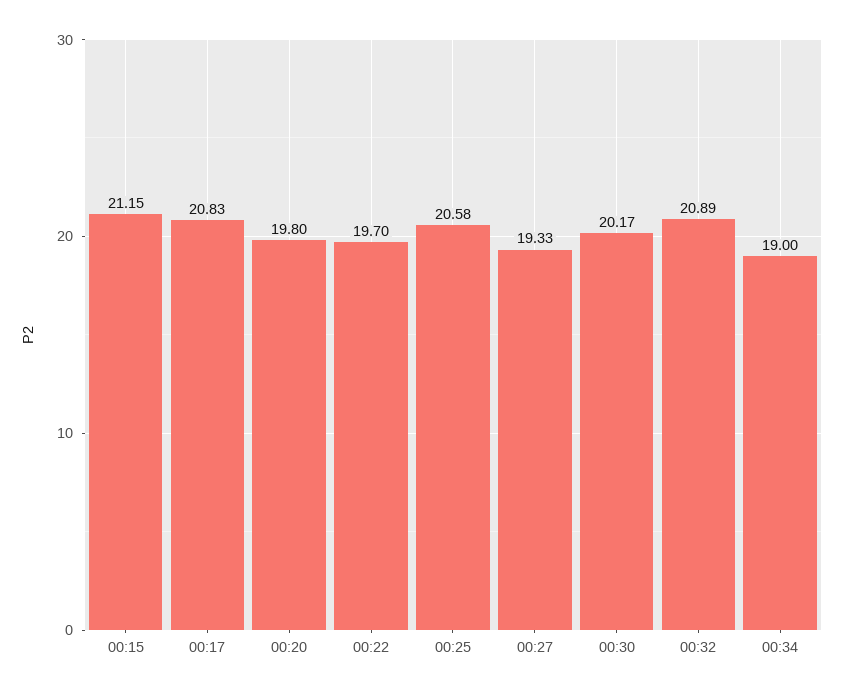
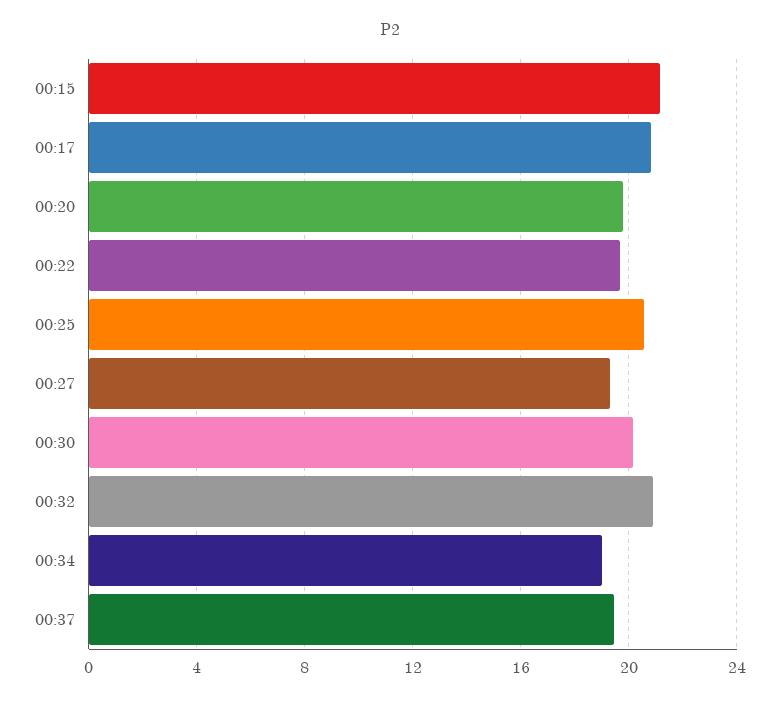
00:37: none -> 19.5

